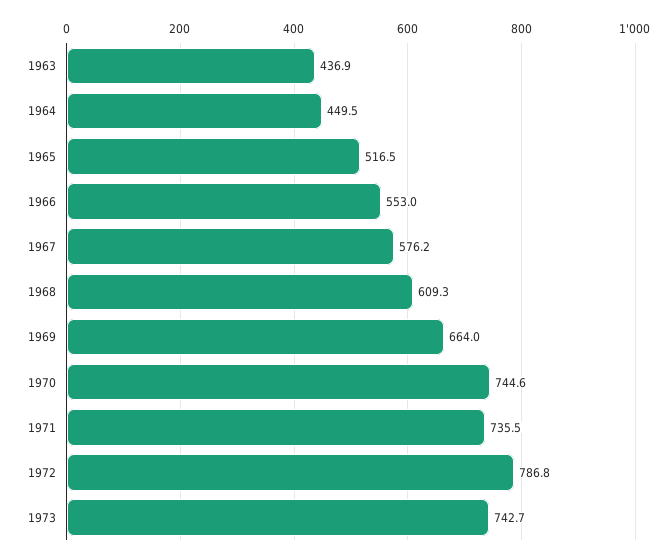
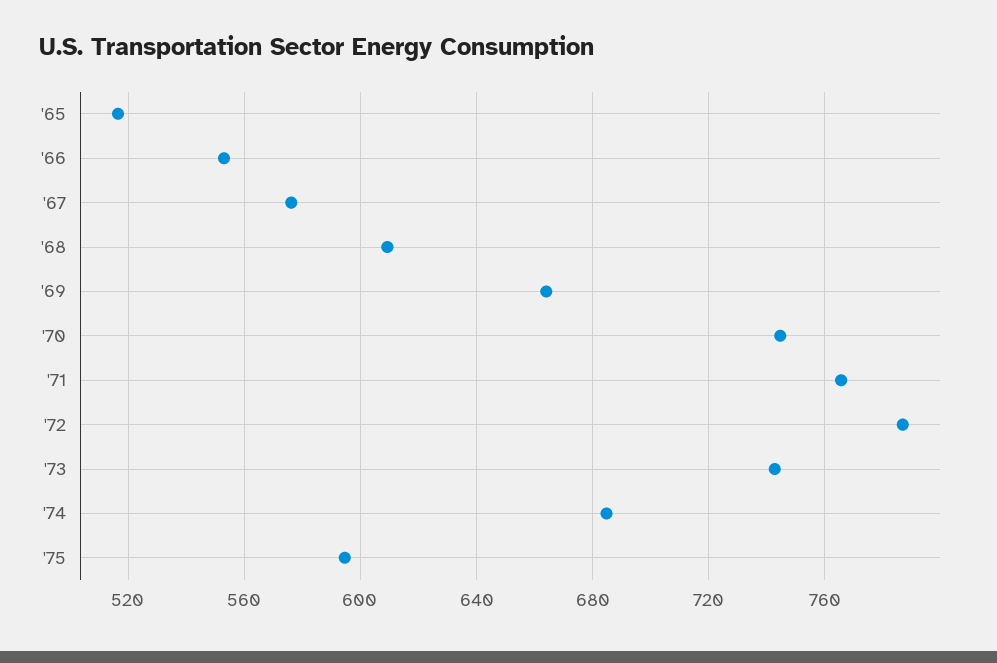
1963: 436.9 -> none
1964: 449.5 -> none
1971: 735.5 -> 765
'74: none -> 685
'75: none -> 595

